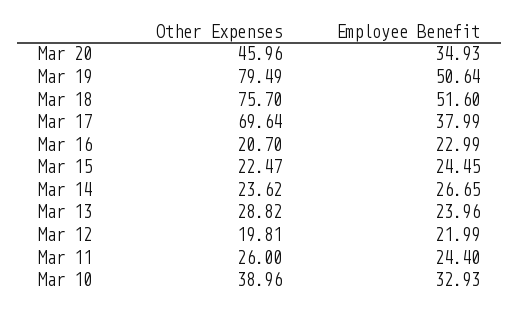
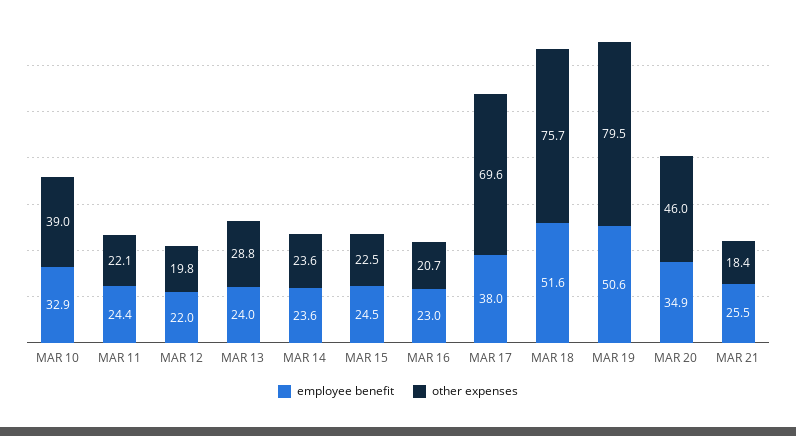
Employee Benefit, Mar 14: 26.65 -> 23.6
Other Expenses, Mar 11: 26 -> 22.1
Employee Benefit, MAR 21: none -> 25.5
Other Expenses, MAR 21: none -> 18.4

